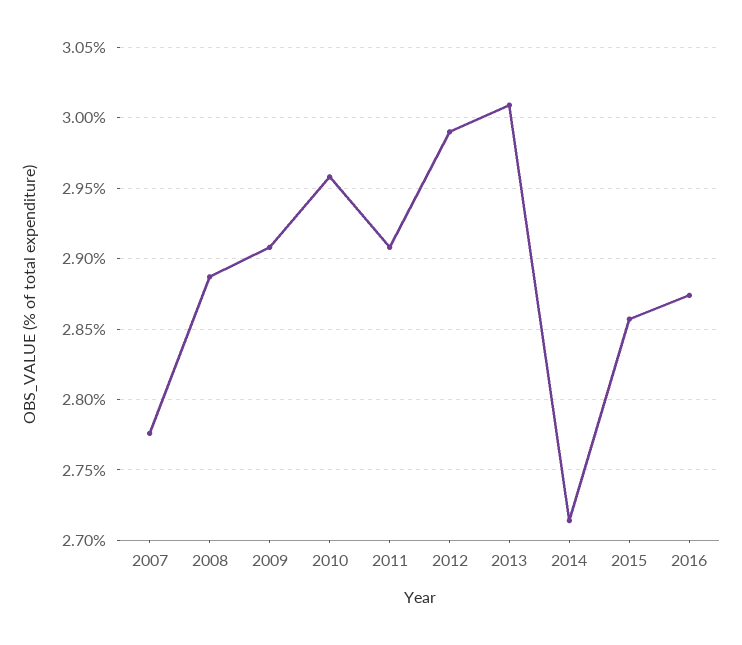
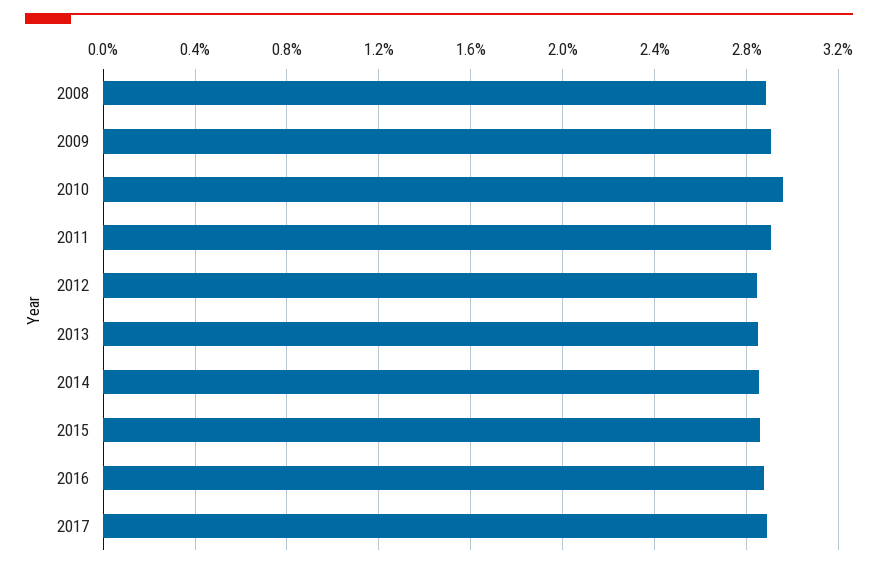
2007: 2.775 -> none
2012: 2.99 -> 2.85
2013: 3.01 -> 2.85
2014: 2.715 -> 2.85
2017: none -> 2.9

